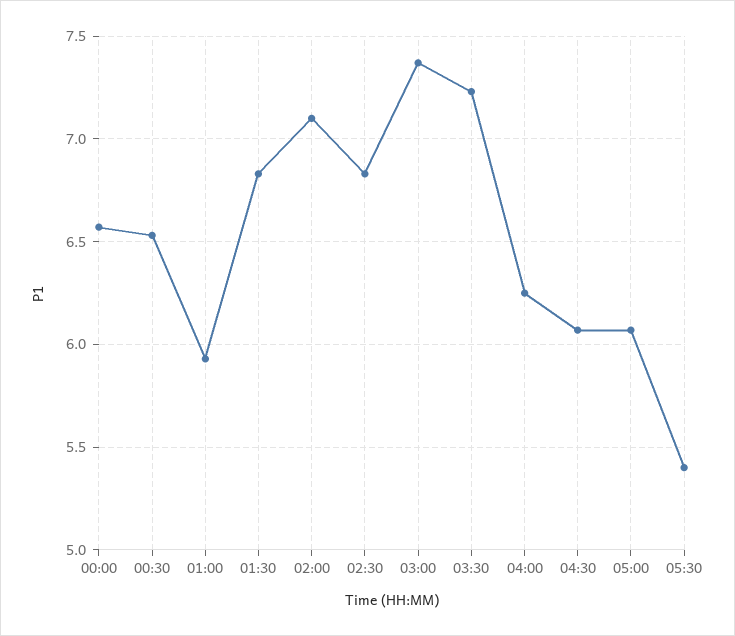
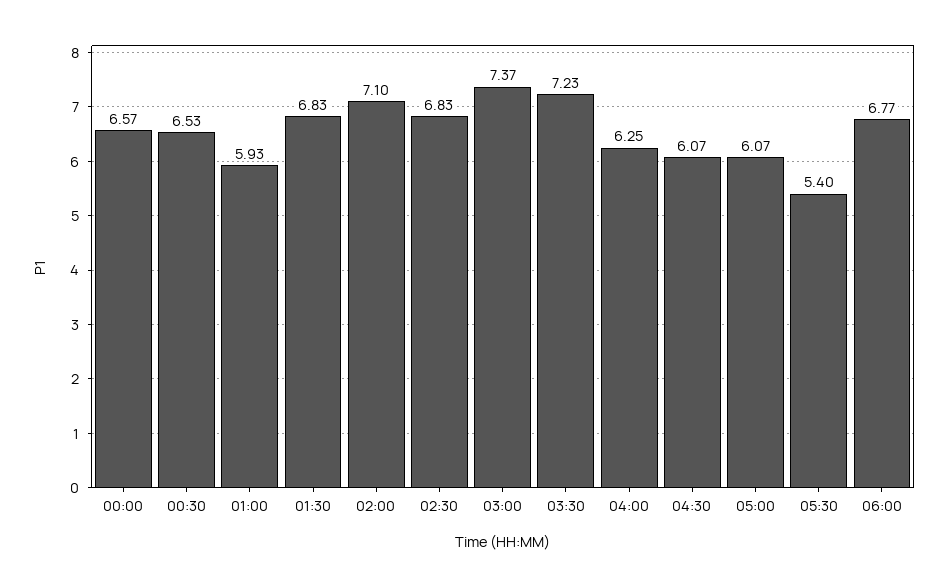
06:00: none -> 6.77

